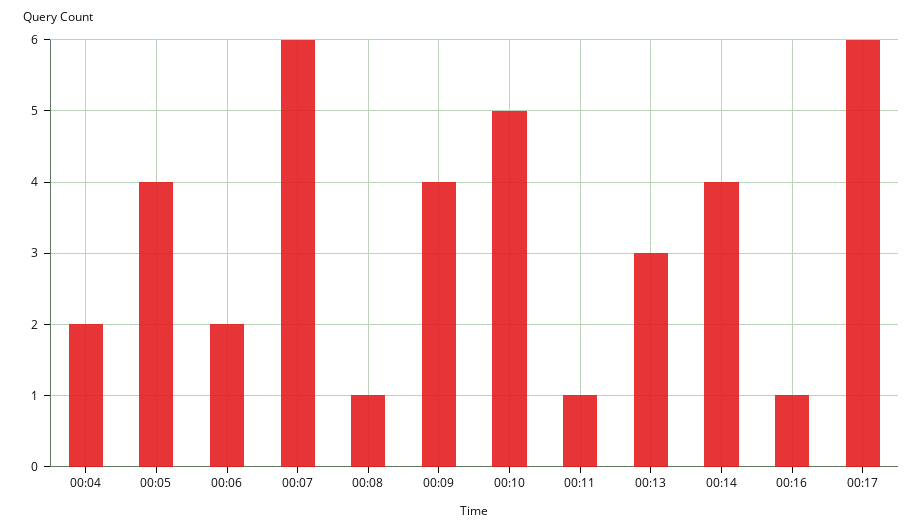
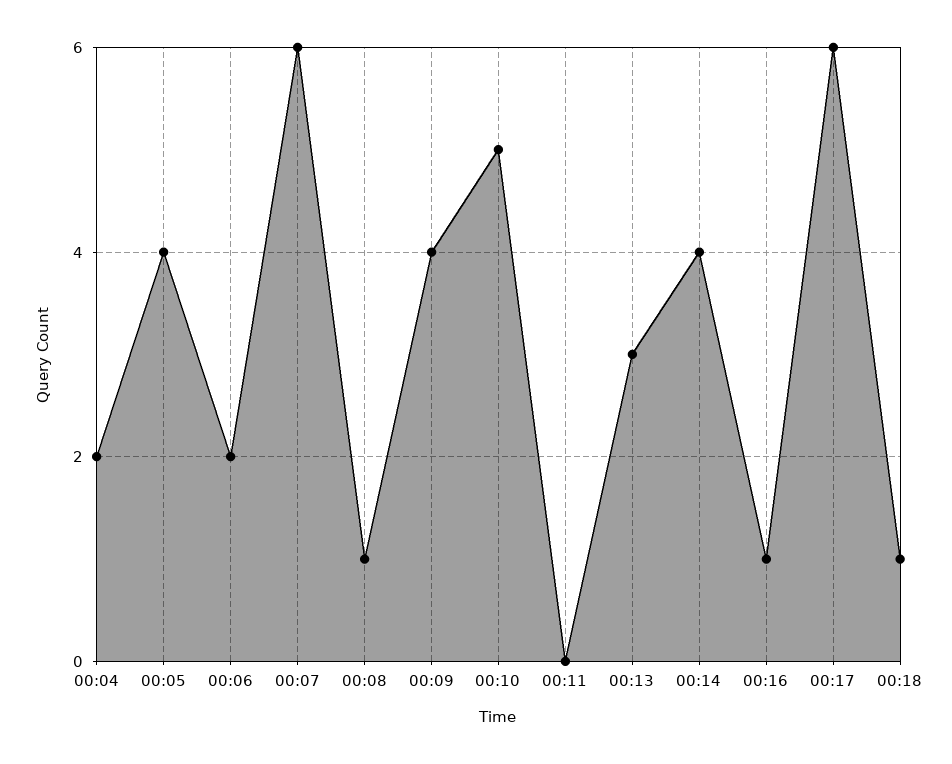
00:11: 1 -> 0
00:18: none -> 1

